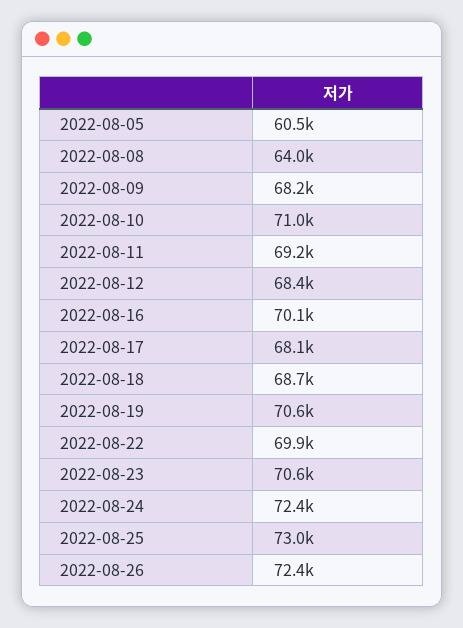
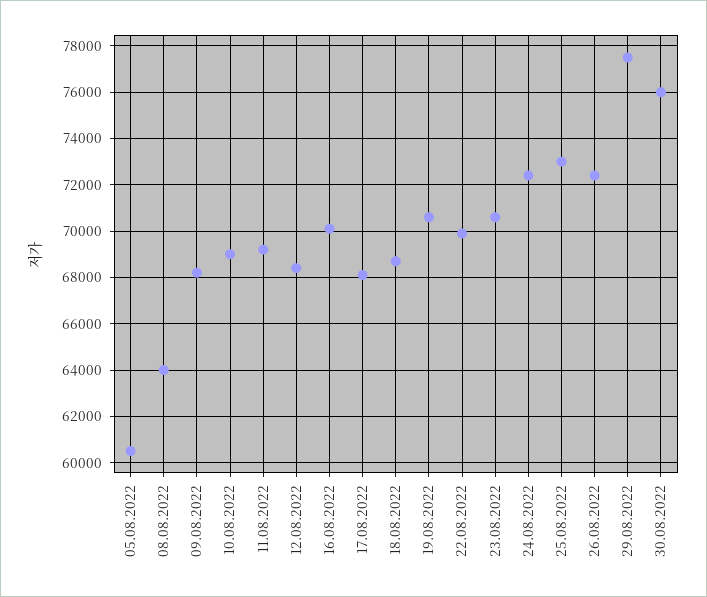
2022-08-10: 71000 -> 69000
29.08.2022: none -> 77500
30.08.2022: none -> 76000

